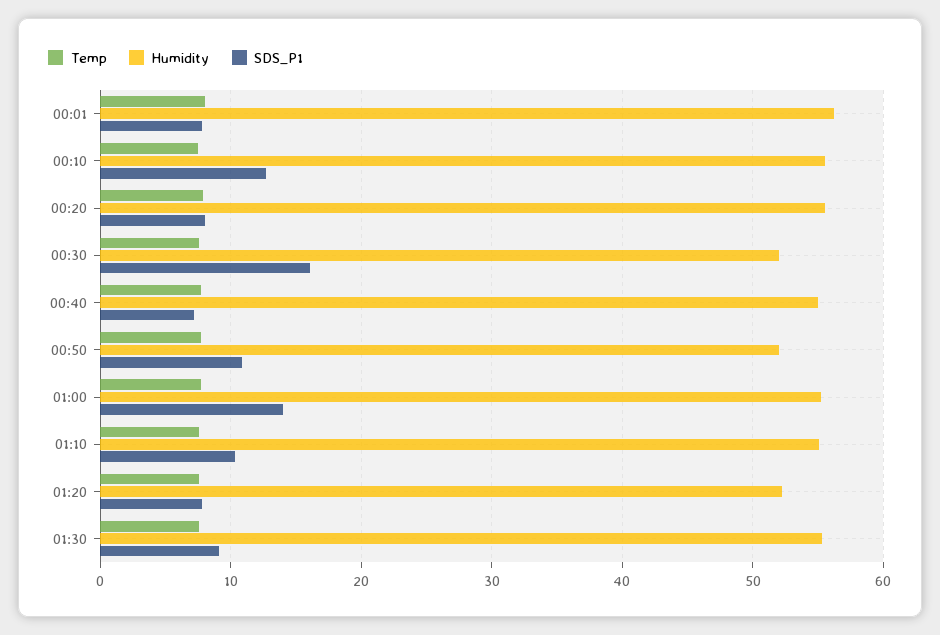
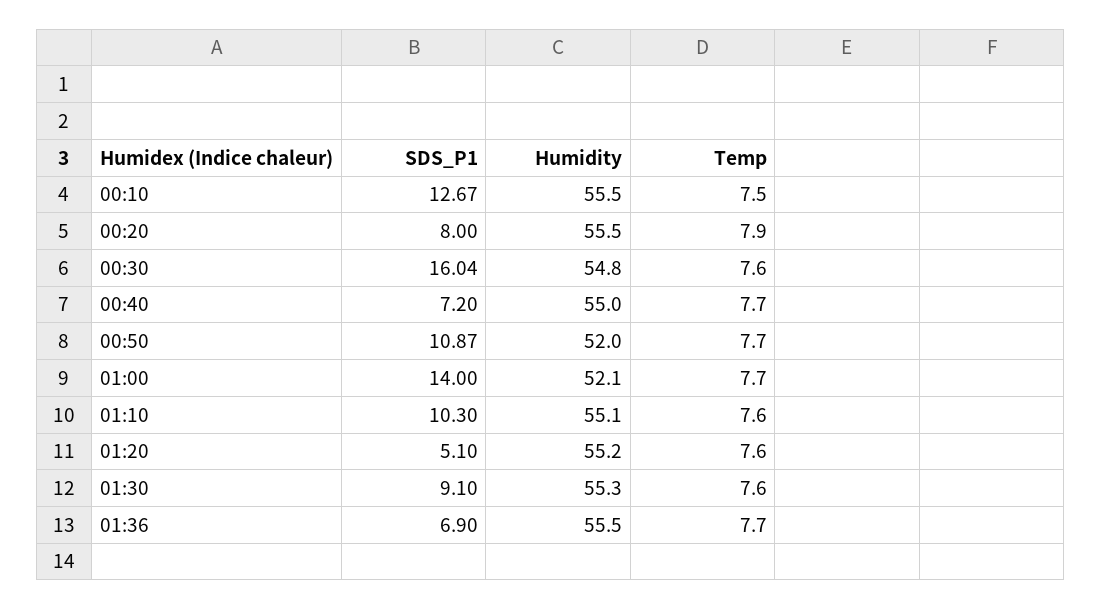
Temp, 00:01: 8 -> none
Humidity, 00:01: 56 -> none
SDS_P1, 00:01: 8 -> none
Humidity, 00:30: 52 -> 54.8
Humidity, 01:00: 55 -> 52.1
Humidity, 01:20: 52 -> 55.2
SDS_P1, 01:20: 8 -> 5.1
SDS_P1, 01:36: none -> 6.9
Humidity, 01:36: none -> 55.5
Temp, 01:36: none -> 7.7

